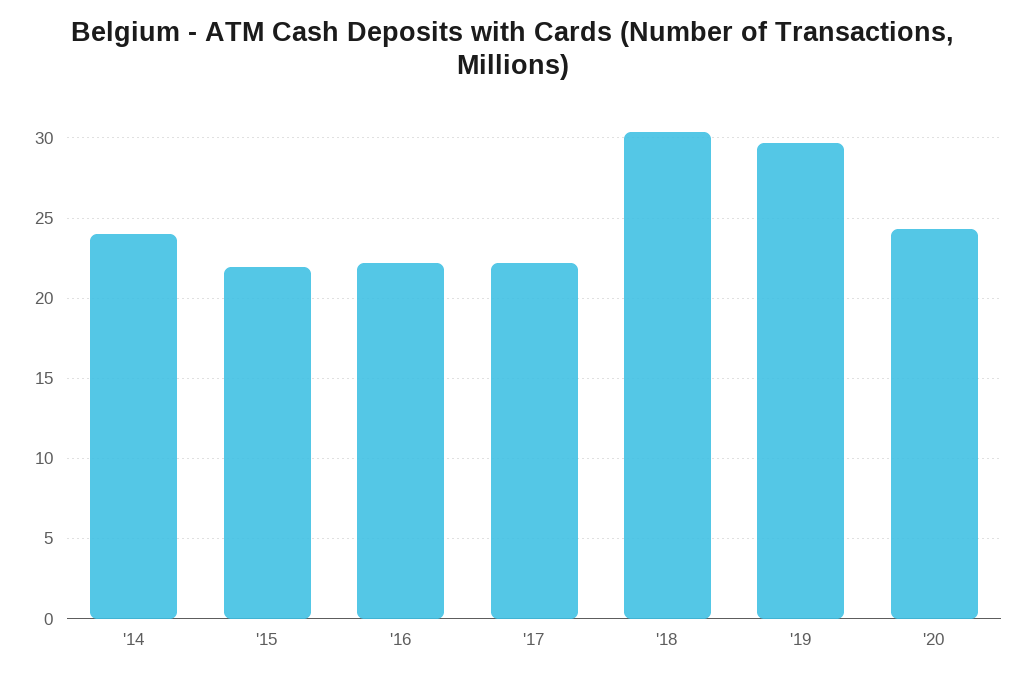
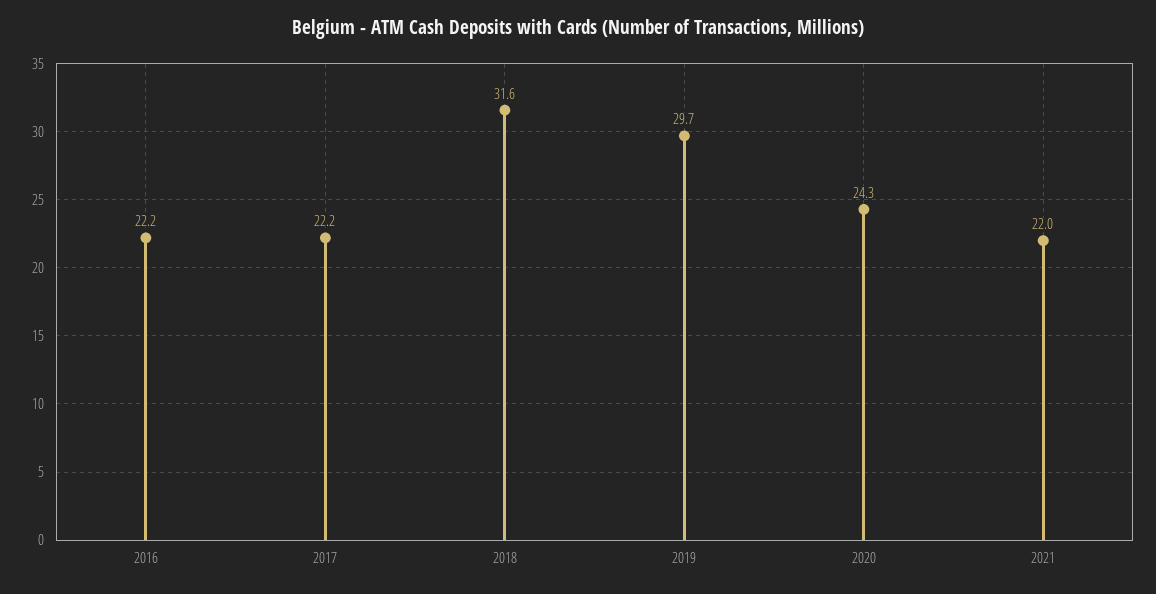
'14: 24 -> none
'15: 22 -> none
'18: 30.5 -> 31.6
2021: none -> 22

